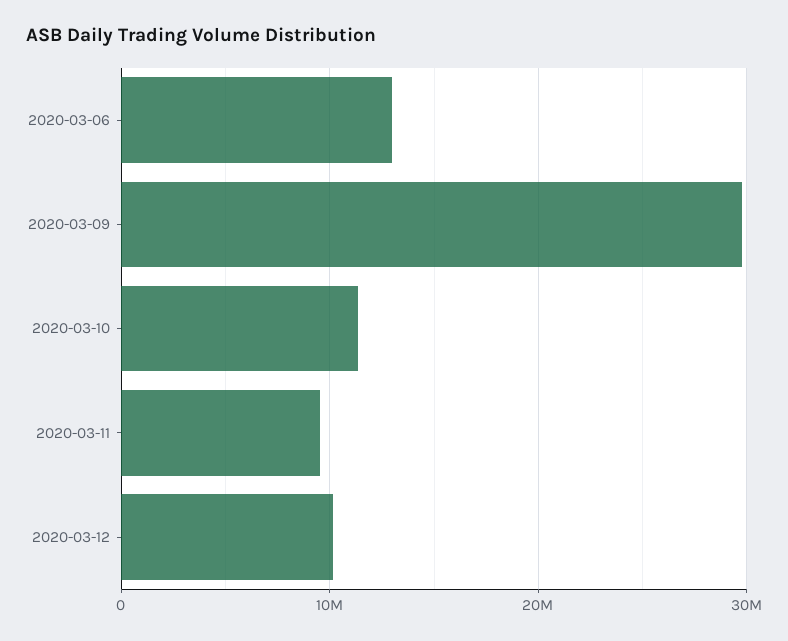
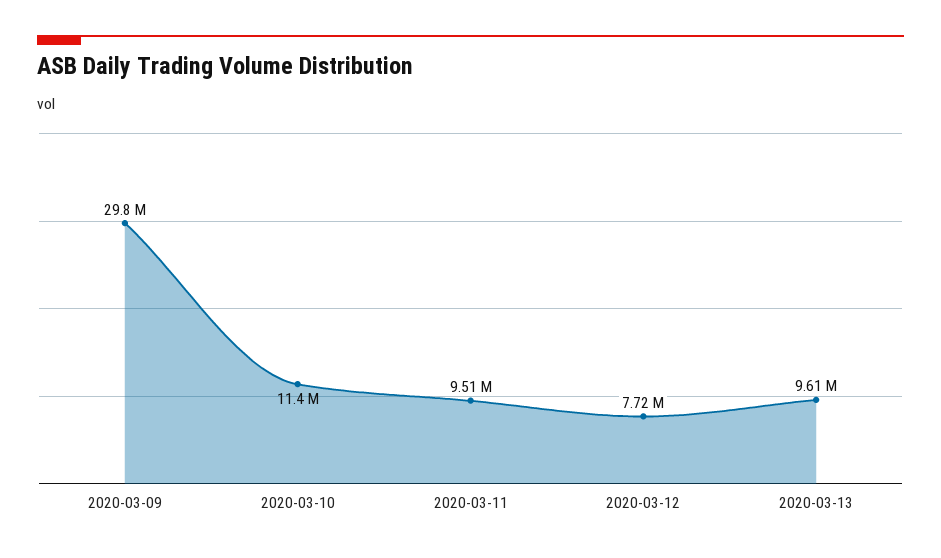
2020-03-06: 13000000 -> none
2020-03-12: 10000000 -> 7720000
2020-03-13: none -> 9610000

